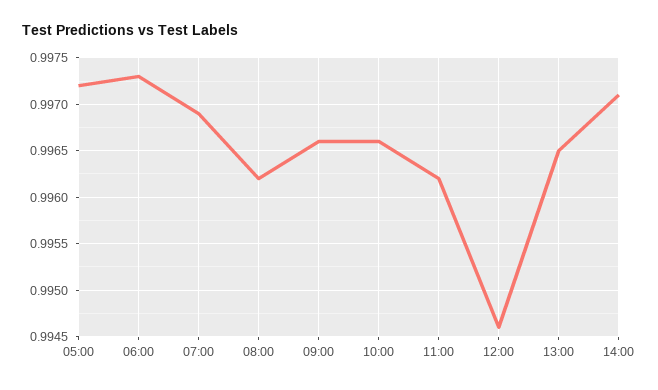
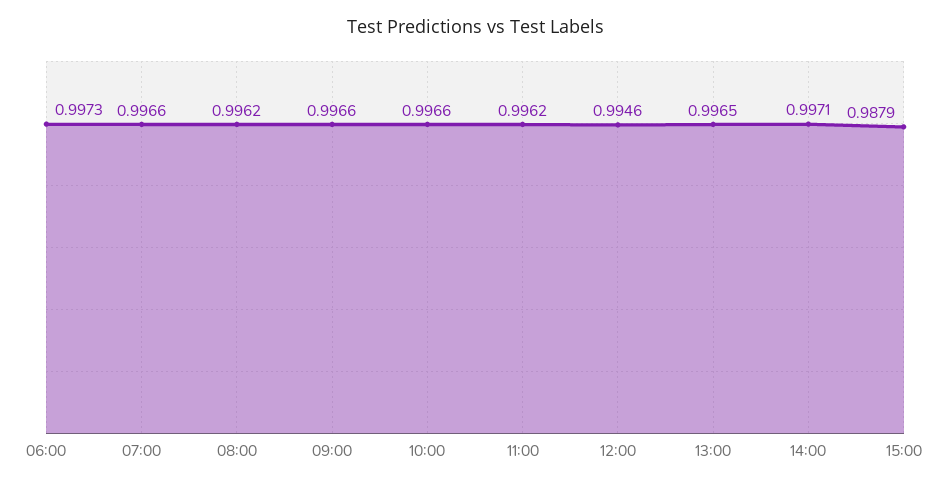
05:00: 0.9972 -> none
07:00: 0.9969 -> 0.9966
15:00: none -> 0.9879

